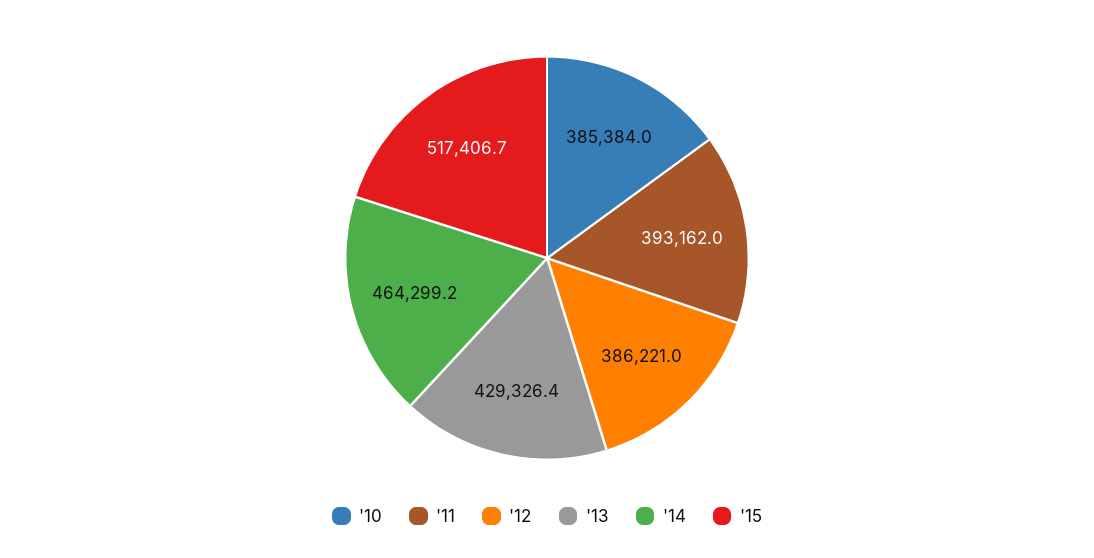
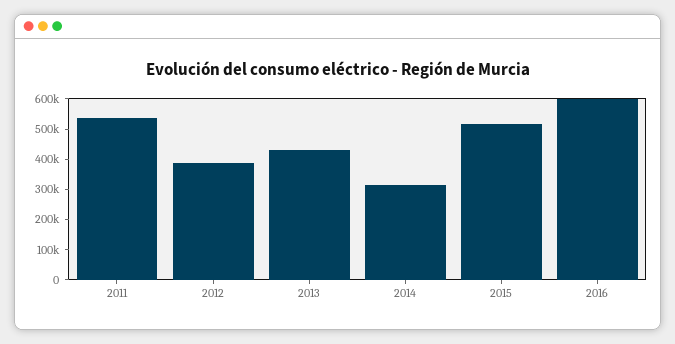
'10: 385384 -> none
'11: 393162 -> 550000
'14: 464299.2 -> 300000
2016: none -> 600000

